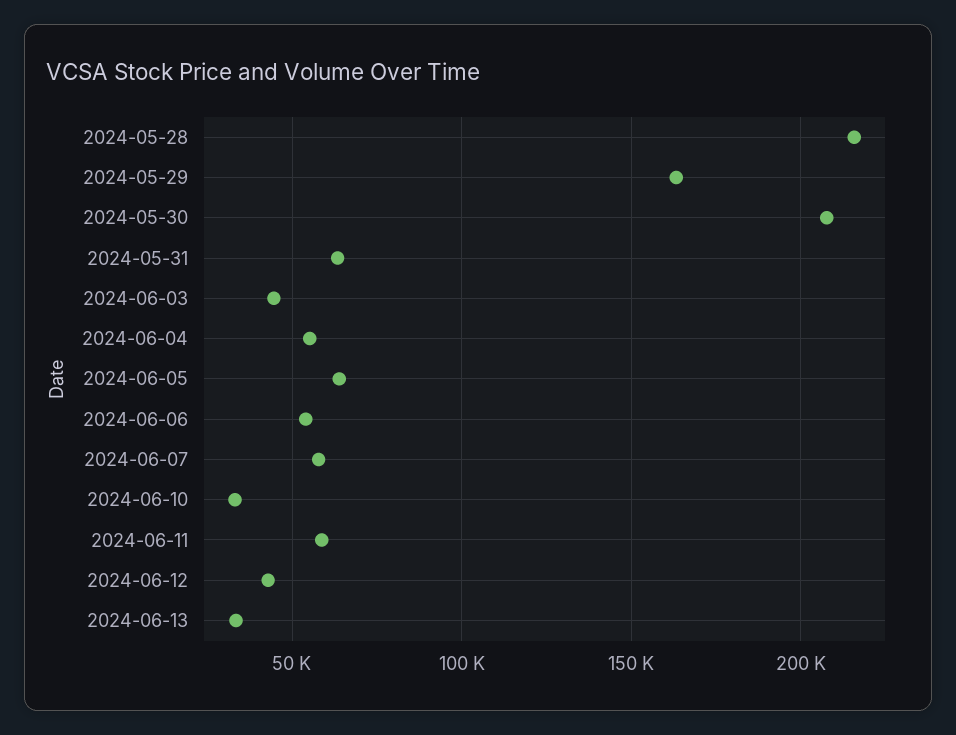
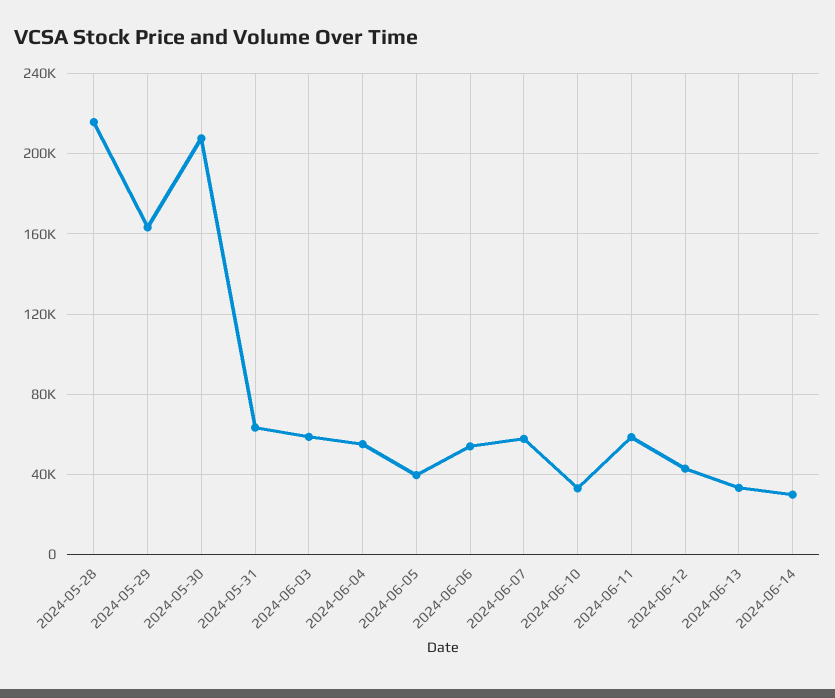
2024-06-03: 45000 -> 60000
2024-06-05: 65000 -> 40000
2024-06-14: none -> 30000

